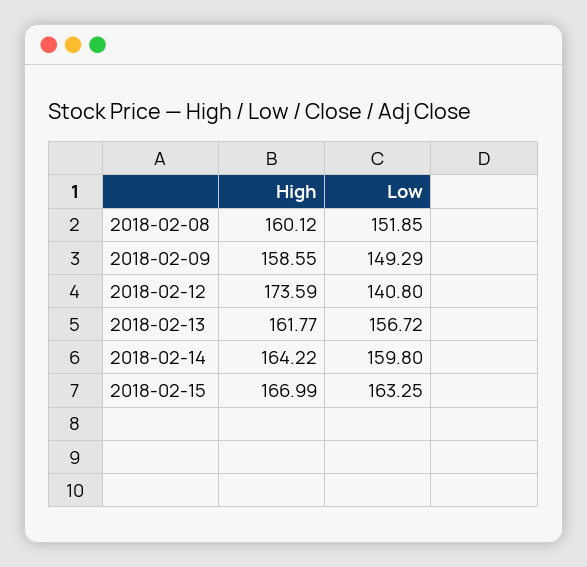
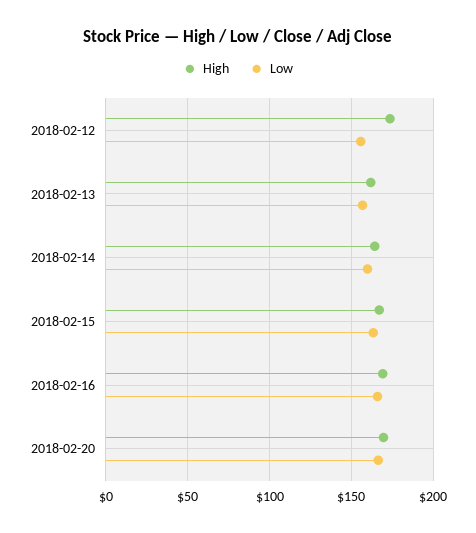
High, 2018-02-08: 160.12 -> none
Low, 2018-02-08: 151.85 -> none
High, 2018-02-09: 158.55 -> none
Low, 2018-02-09: 149.29 -> none
Low, 2018-02-12: 140.8 -> 155
High, 2018-02-16: none -> 170
Low, 2018-02-16: none -> 165
High, 2018-02-20: none -> 170
Low, 2018-02-20: none -> 165

